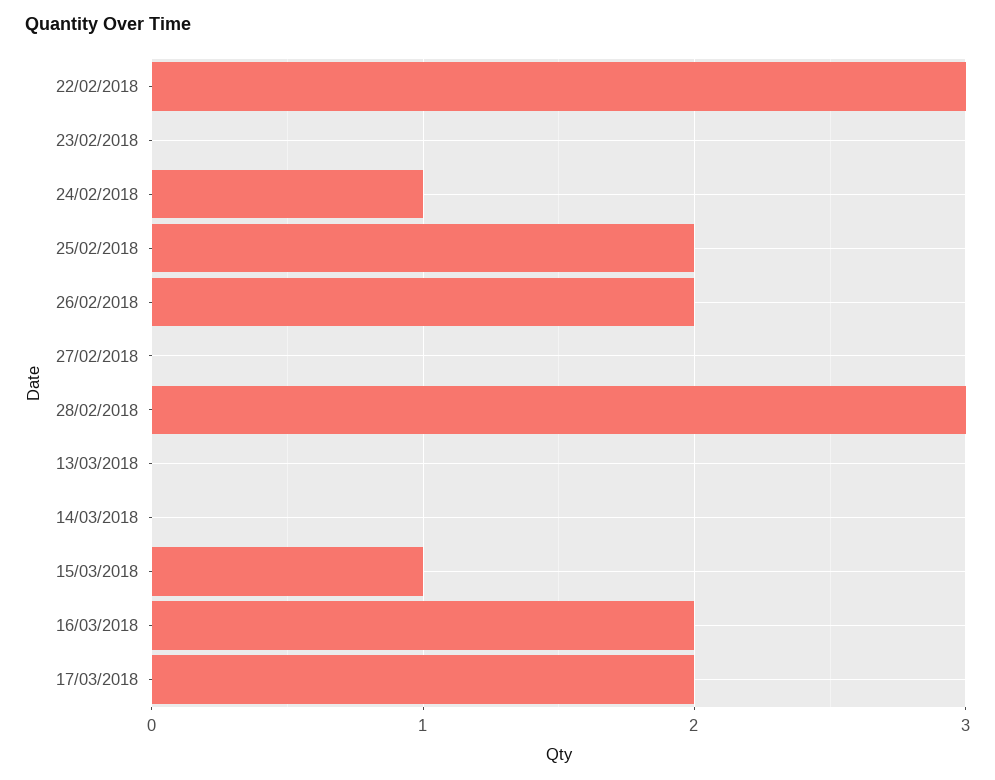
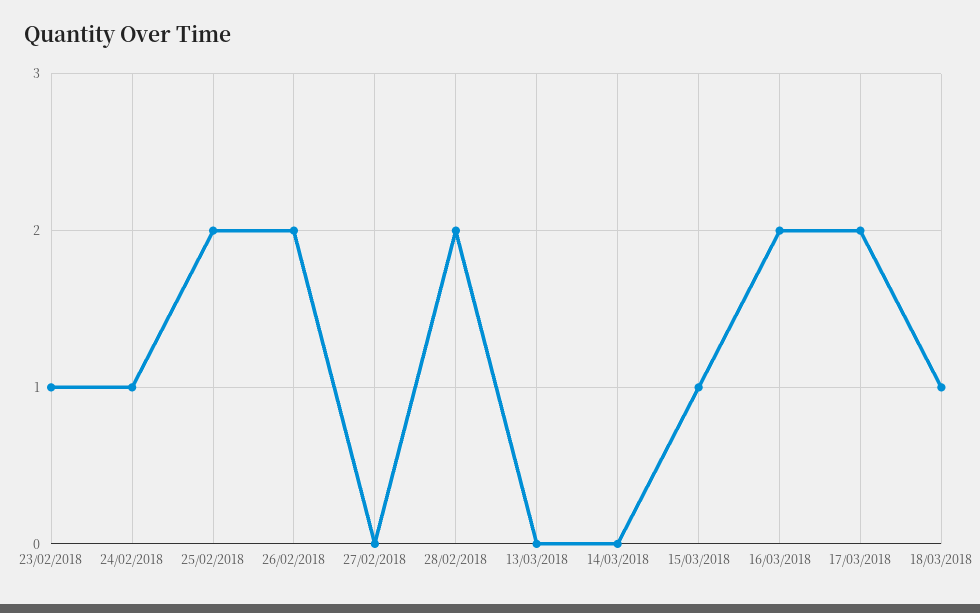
22/02/2018: 3 -> none
23/02/2018: 0 -> 1
28/02/2018: 3 -> 2
18/03/2018: none -> 1

